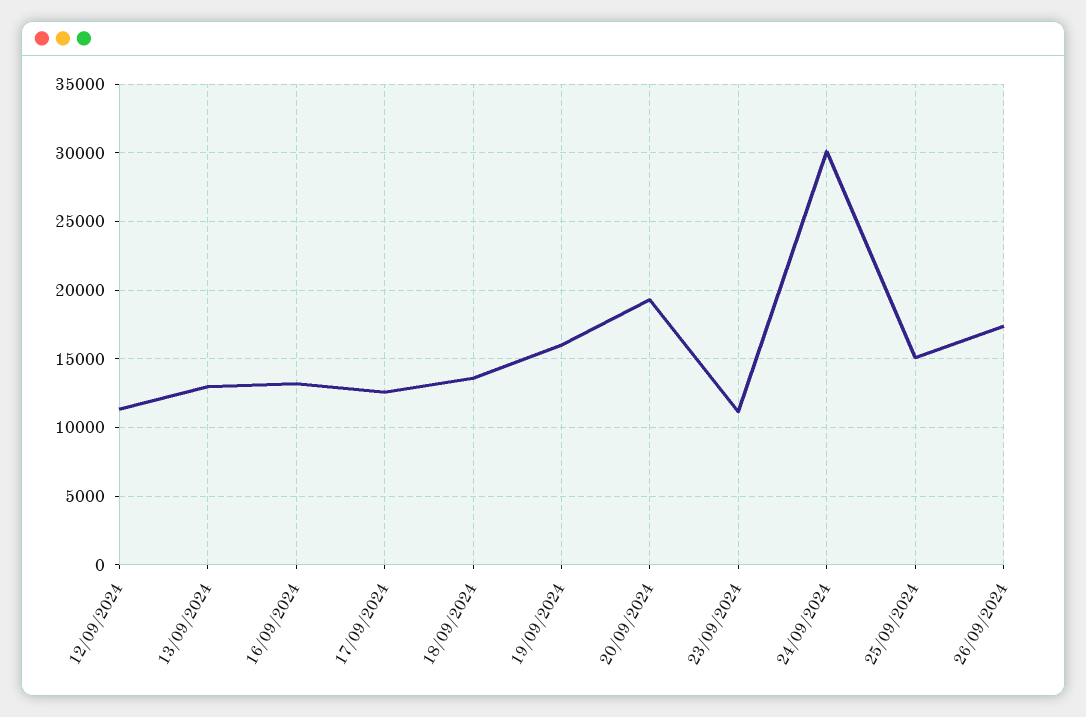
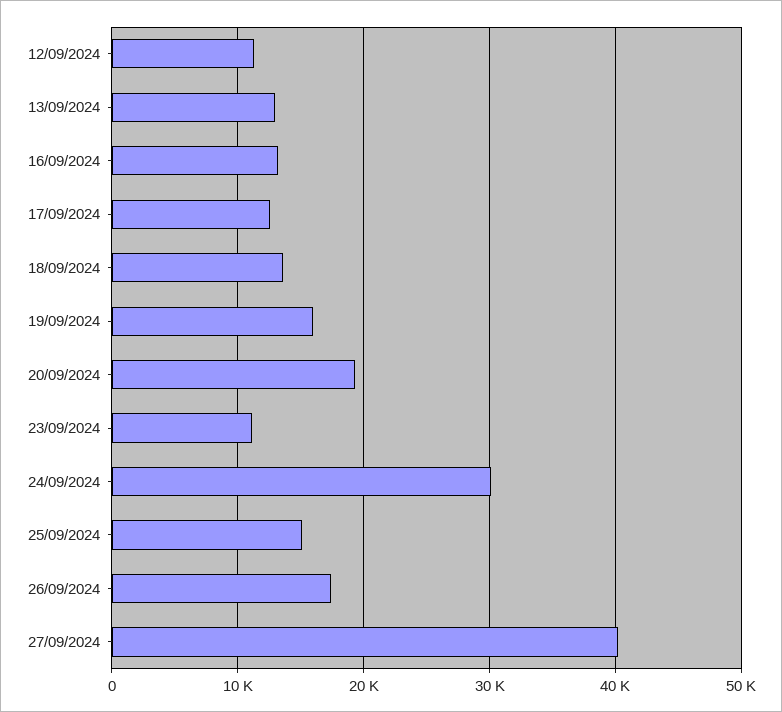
27/09/2024: none -> 40000

